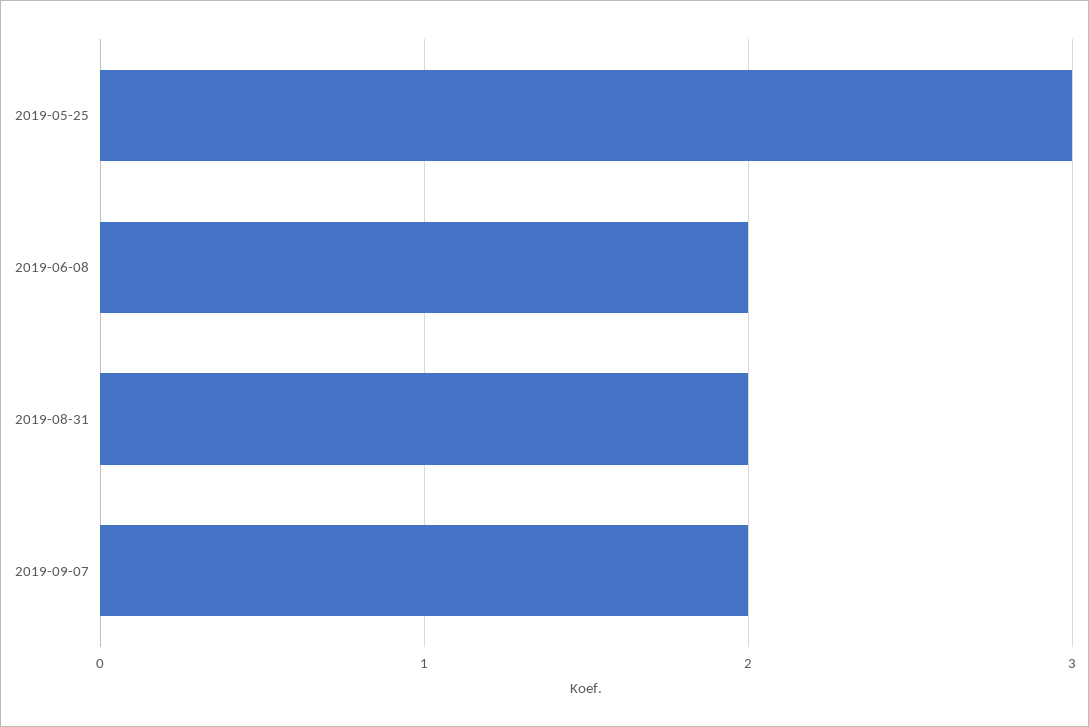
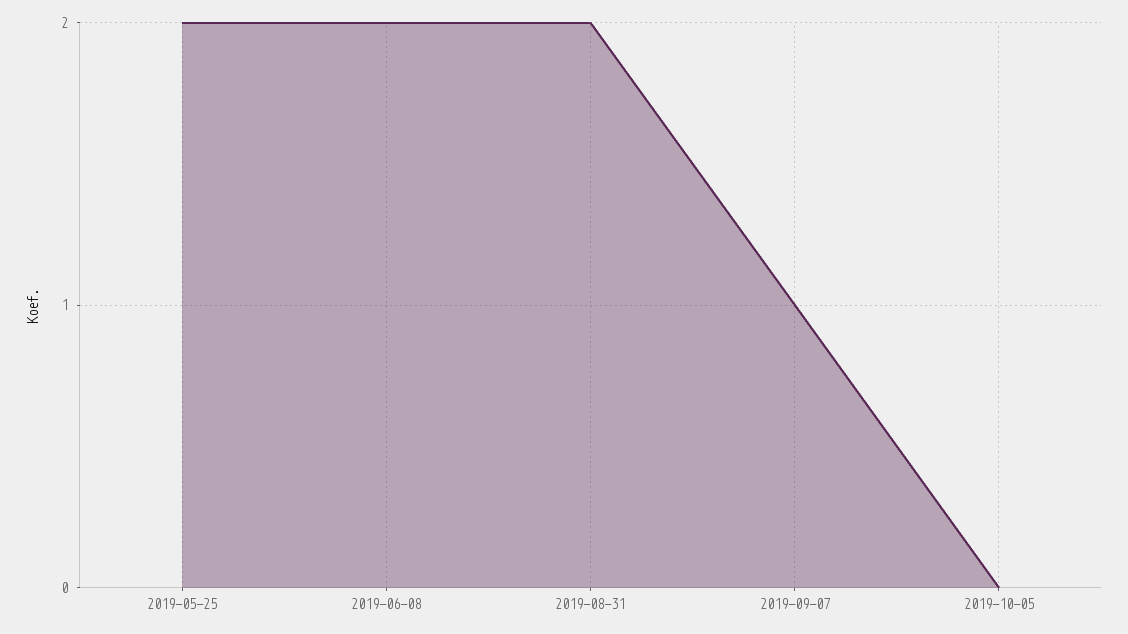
2019-05-25: 3 -> 2
2019-09-07: 2 -> 1
2019-10-05: none -> 0

